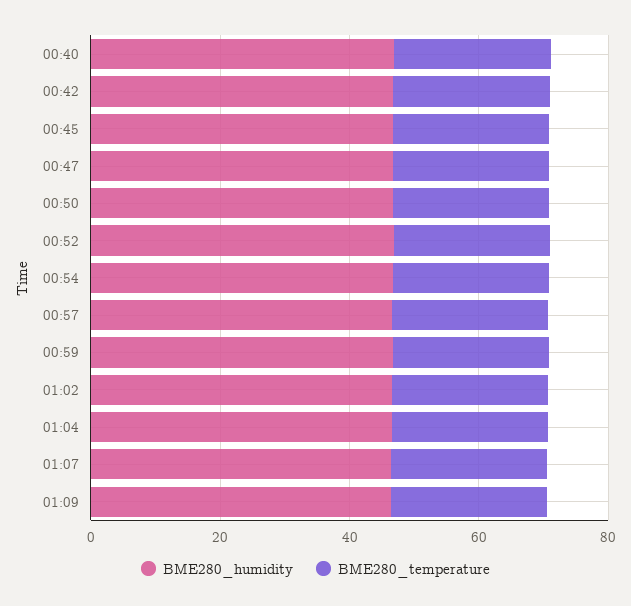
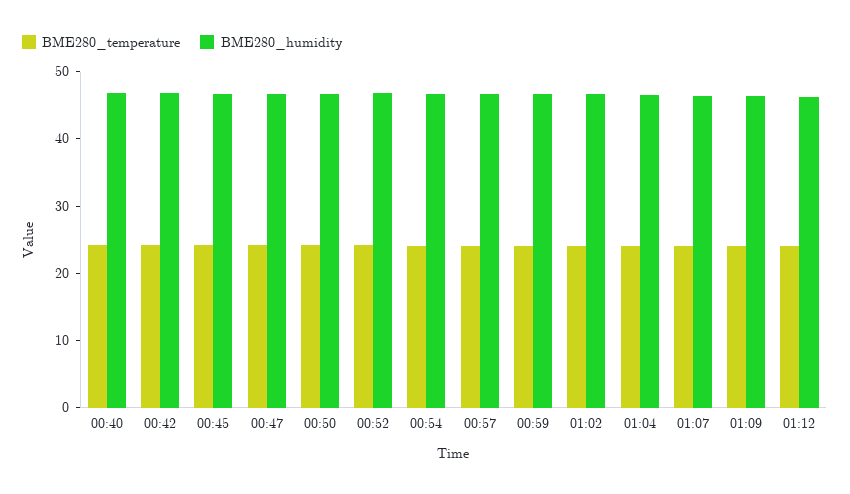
BME280_temperature, 01:12: none -> 24
BME280_humidity, 01:12: none -> 46

